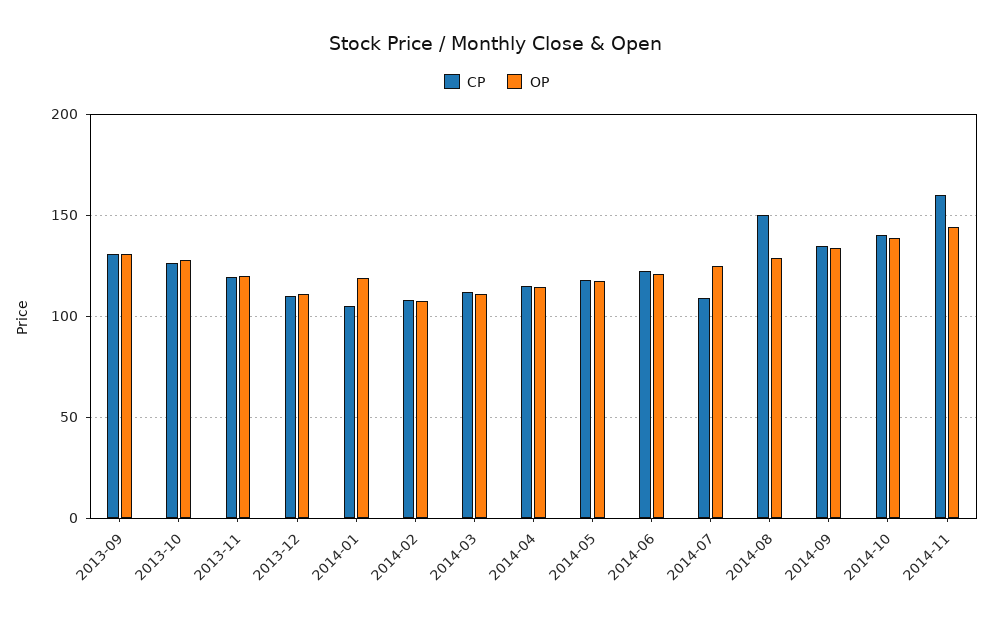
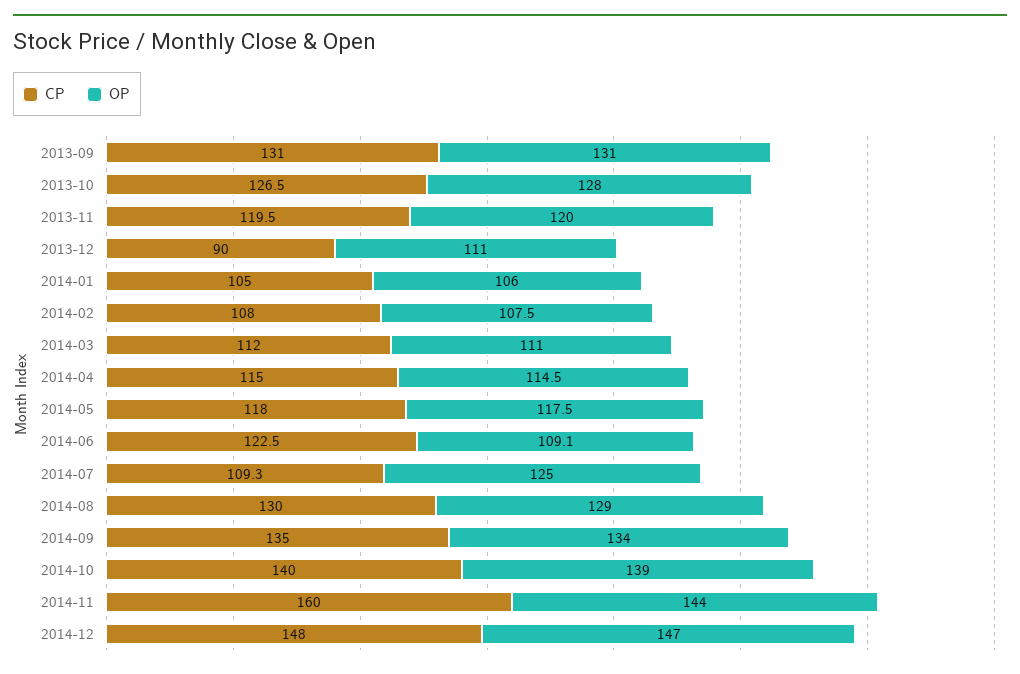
CP, 2013-12: 110 -> 90
OP, 2014-01: 120 -> 106
OP, 2014-06: 120 -> 109.1
CP, 2014-08: 150 -> 130
CP, 2014-12: none -> 148
OP, 2014-12: none -> 147

